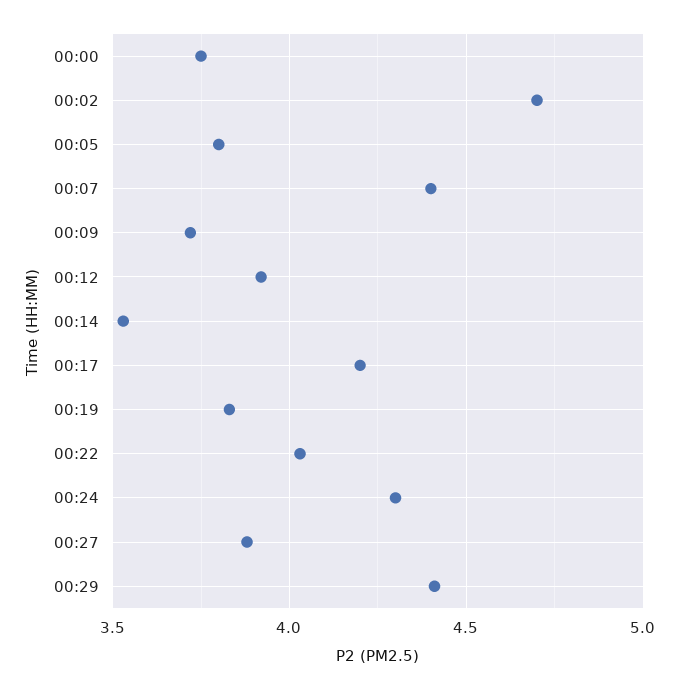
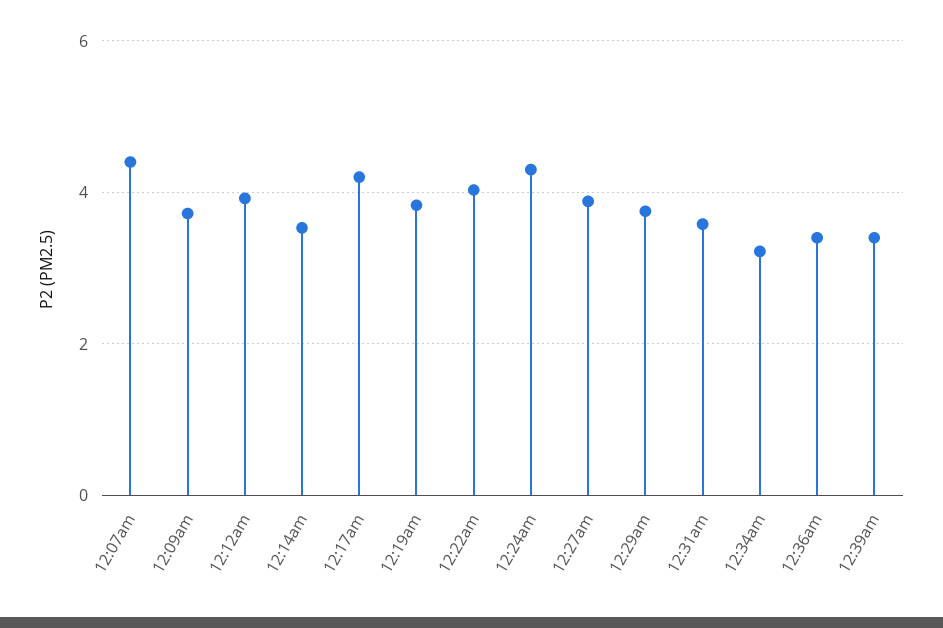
00:00: 3.75 -> none
00:02: 4.7 -> none
00:05: 3.8 -> none
00:29: 4.4 -> 3.8
12:31am: none -> 3.6
12:34am: none -> 3.2
12:36am: none -> 3.4
12:39am: none -> 3.4

